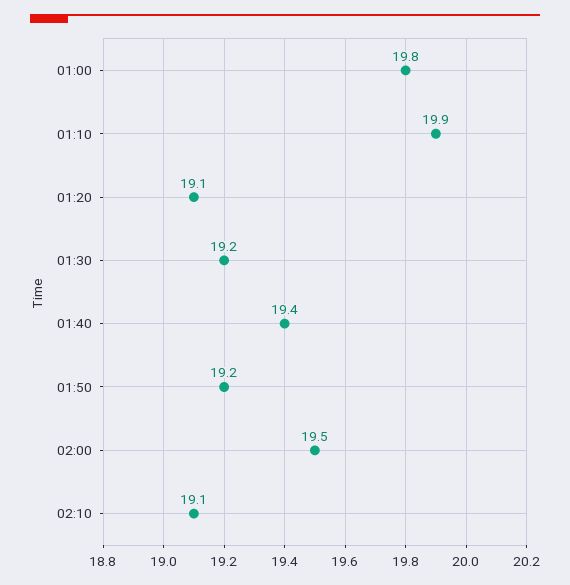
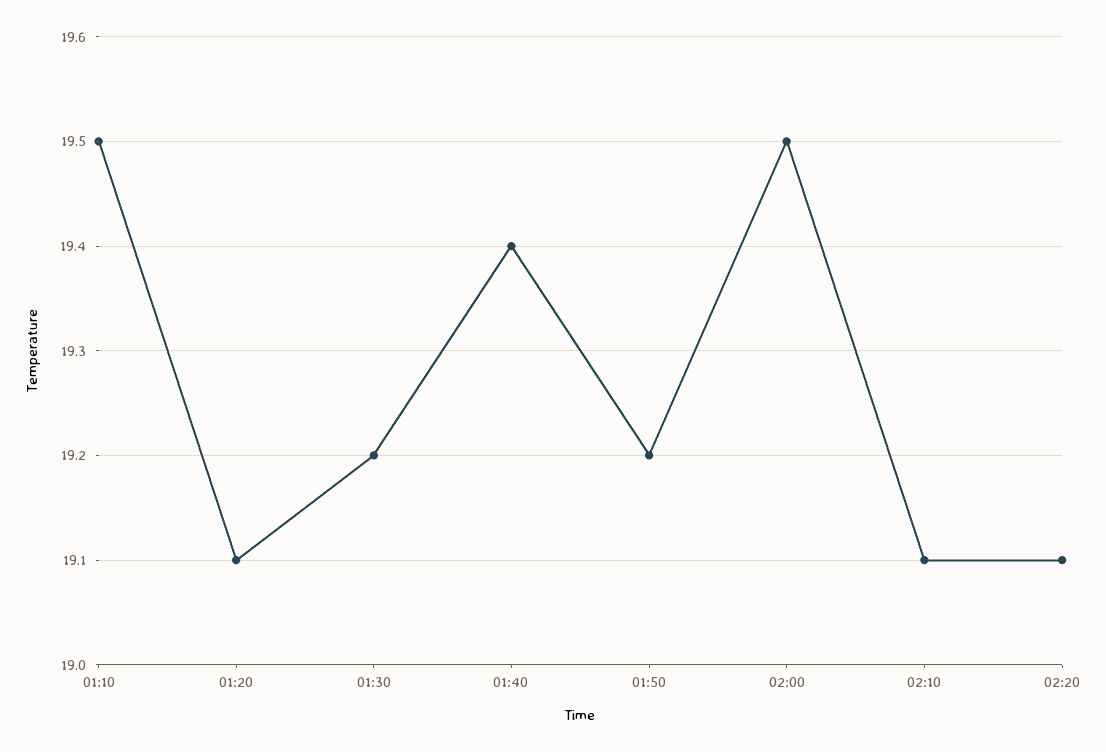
01:00: 19.8 -> none
01:10: 19.9 -> 19.5
02:20: none -> 19.1

